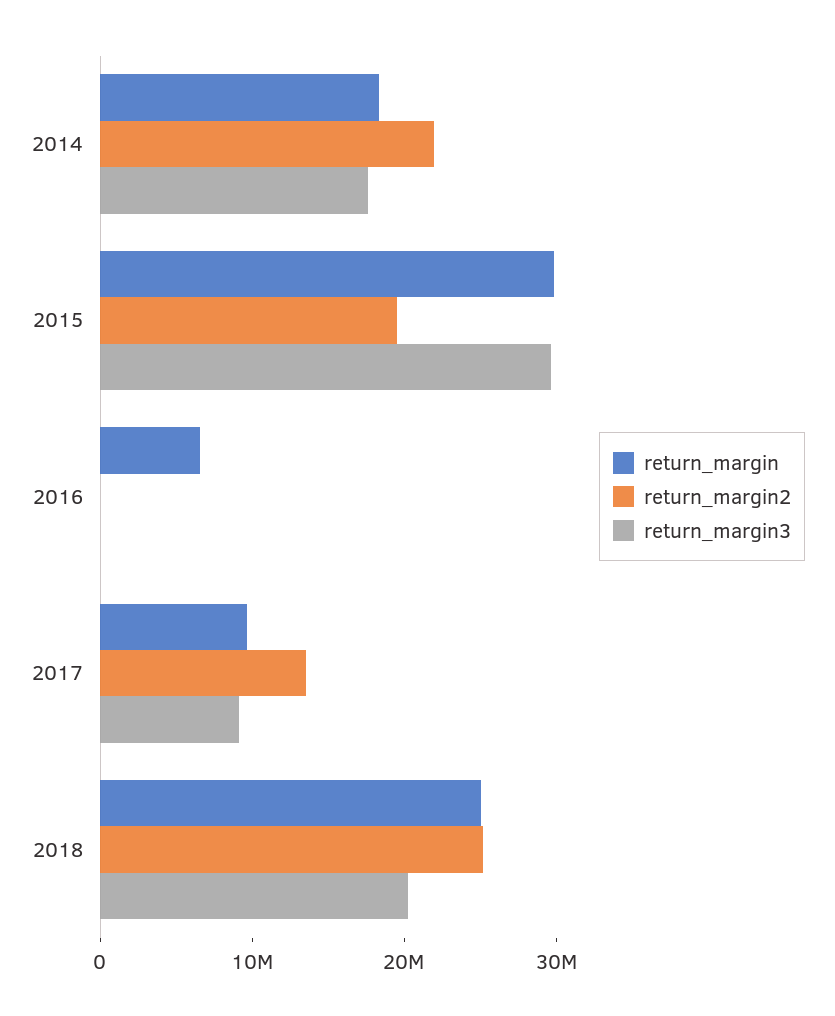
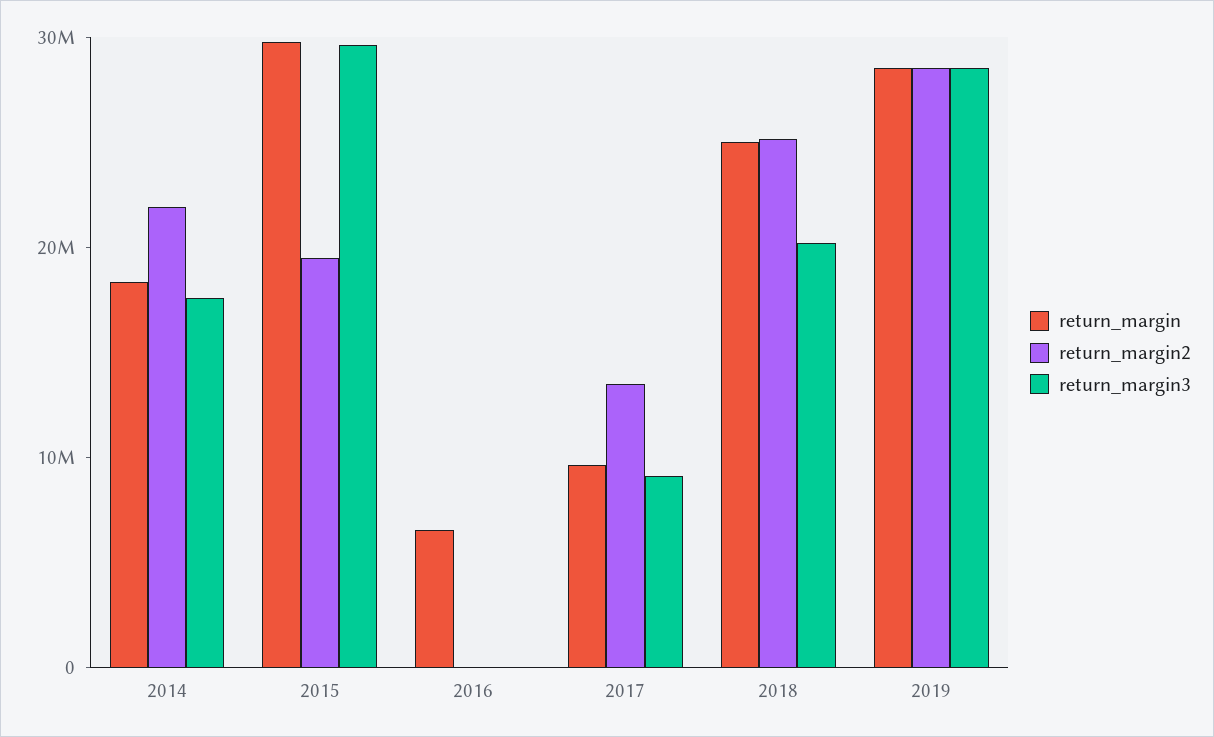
return_margin, 2019: none -> 28000000
return_margin2, 2019: none -> 28000000
return_margin3, 2019: none -> 28000000

